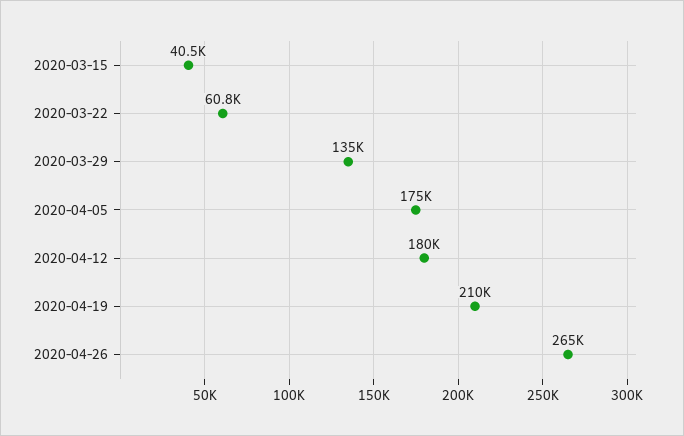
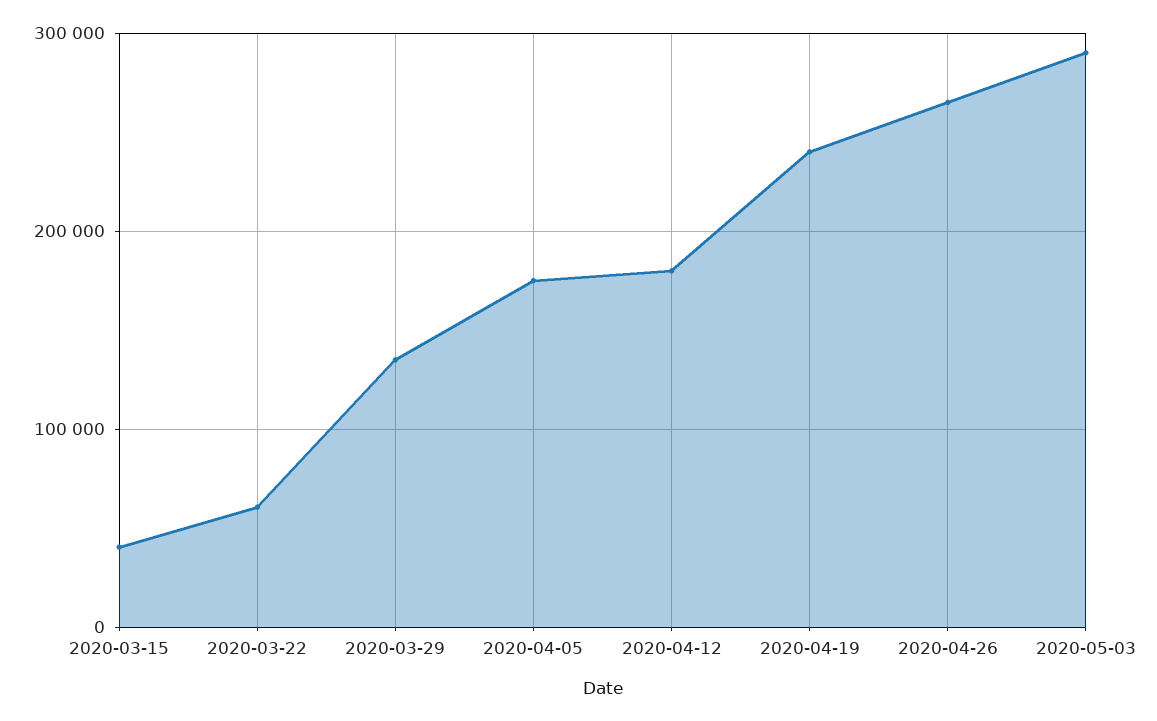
2020-04-19: 210000 -> 240000
2020-05-03: none -> 290000

